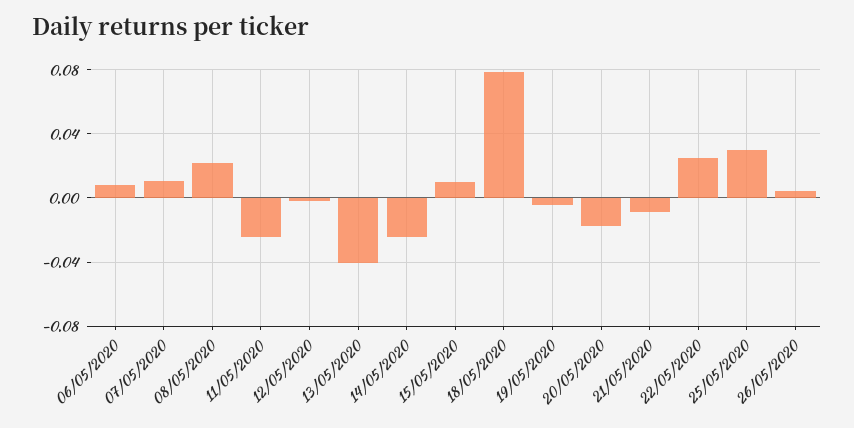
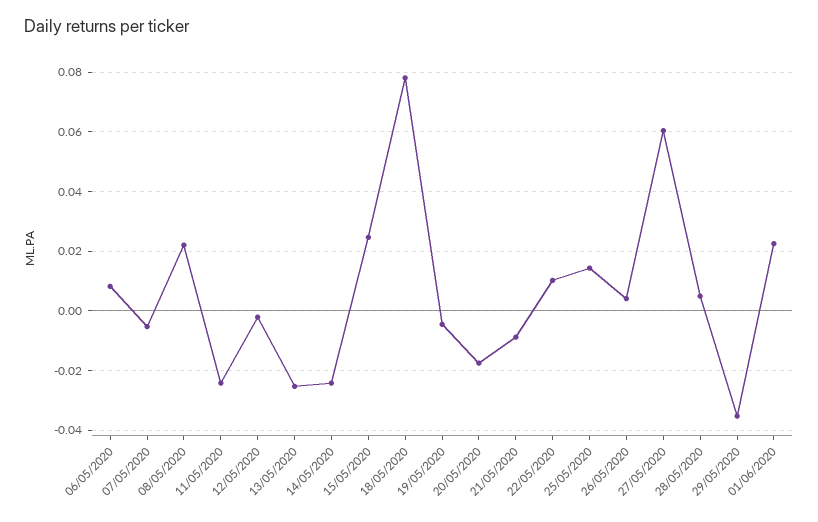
07/05/2020: 0.01 -> -0.005
13/05/2020: -0.04 -> -0.025
15/05/2020: 0.01 -> 0.025
22/05/2020: 0.025 -> 0.01
25/05/2020: 0.03 -> 0.015
27/05/2020: none -> 0.06
28/05/2020: none -> 0.005
29/05/2020: none -> -0.035
01/06/2020: none -> 0.0225

